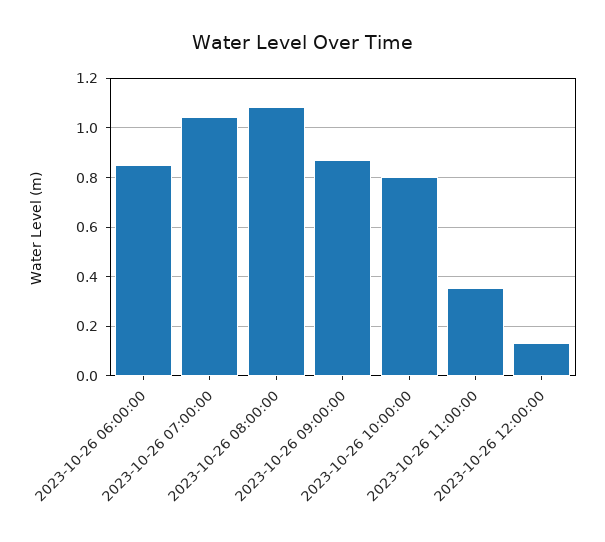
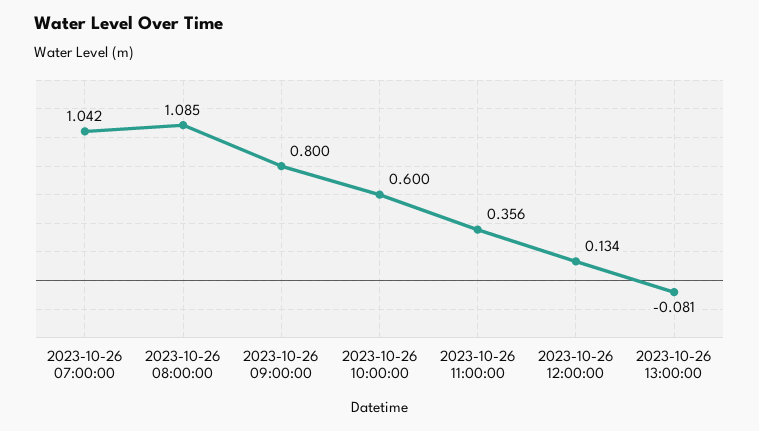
2023-10-26 06:00:00: 0.85 -> none
2023-10-26 09:00:00: 0.875 -> 0.8
2023-10-26 10:00:00: 0.8 -> 0.6
2023-10-26 13:00:00: none -> -0.081

